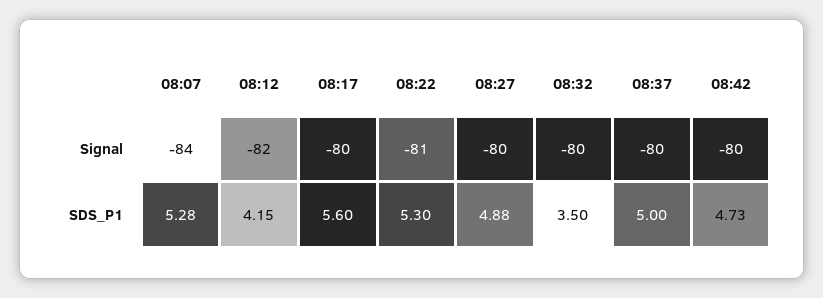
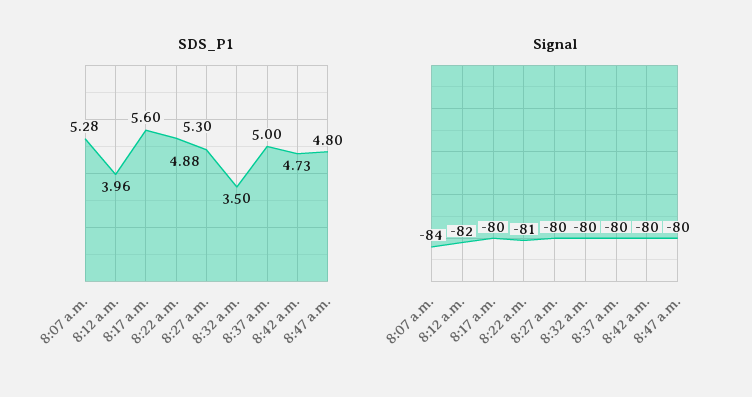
SDS_P1, 08:12: 4.15 -> 3.96
SDS_P1, 8:47 a.m.: none -> 4.8
Signal, 8:47 a.m.: none -> -80

